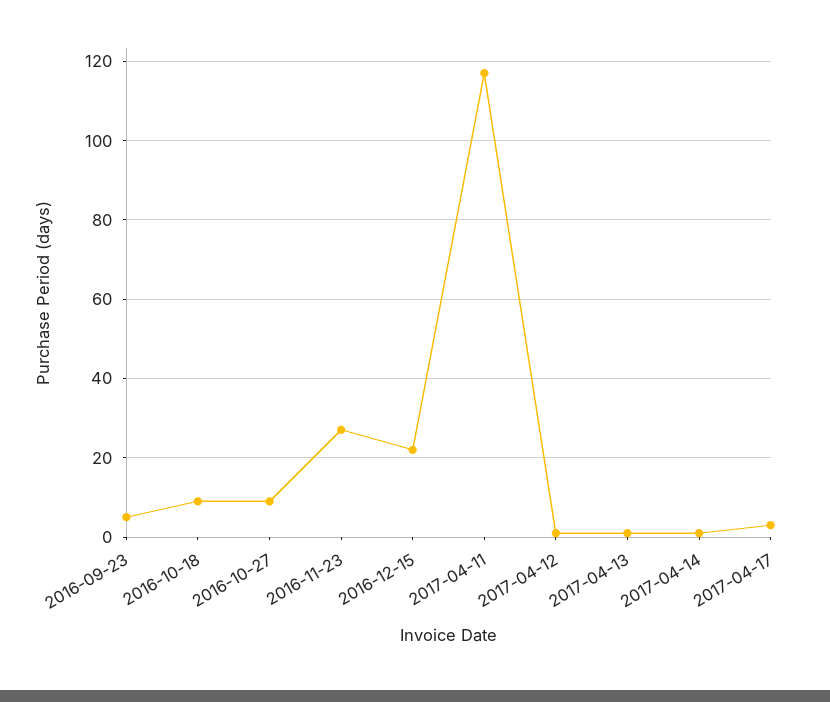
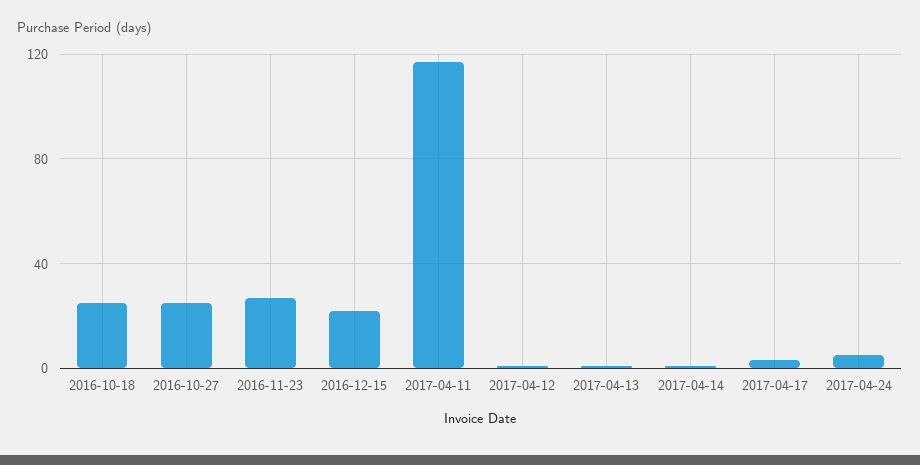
2016-09-23: 5 -> none
2016-10-18: 10 -> 25
2016-10-27: 10 -> 25
2017-04-24: none -> 5

